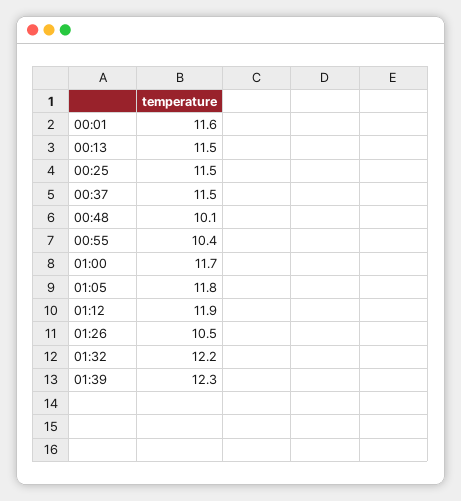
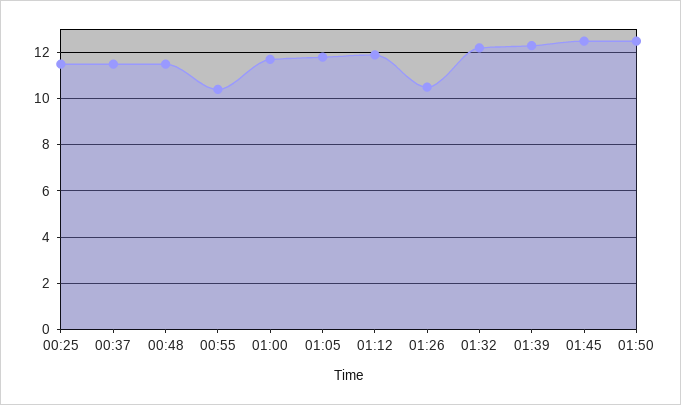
00:01: 11.6 -> none
00:13: 11.5 -> none
00:48: 10.1 -> 11.5
01:45: none -> 12.5
01:50: none -> 12.5

